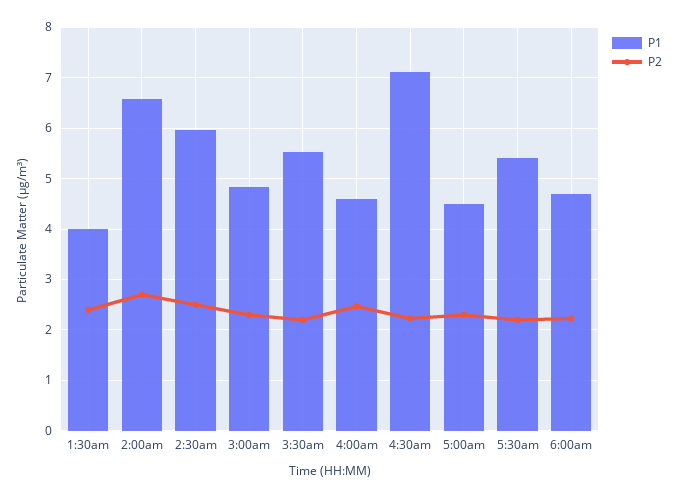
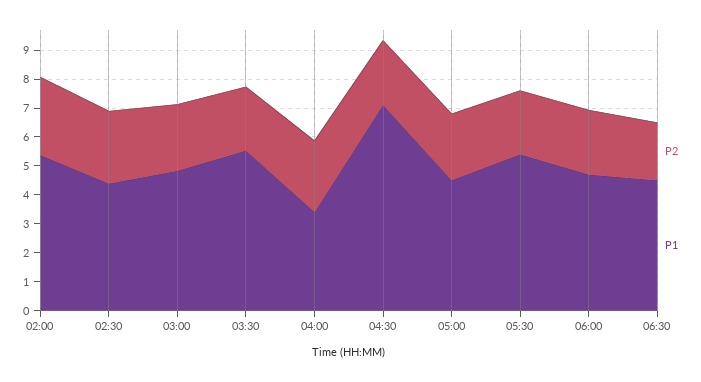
P1, 1:30am: 4 -> none
P2, 1:30am: 2.4 -> none
P1, 2:00am: 6.6 -> 5.5
P1, 2:30am: 6 -> 4.5
P1, 4:00am: 4.6 -> 3.5
P2, 06:30: none -> 2
P1, 06:30: none -> 4.5

